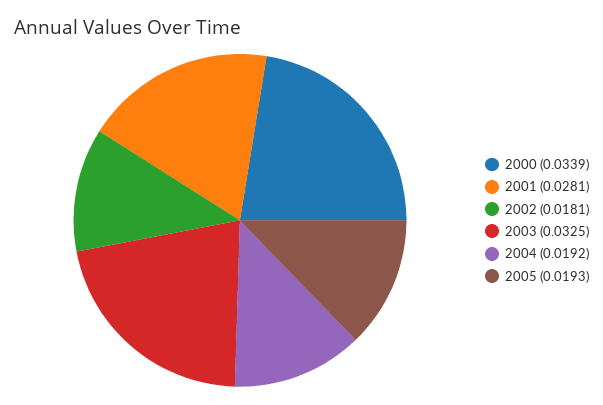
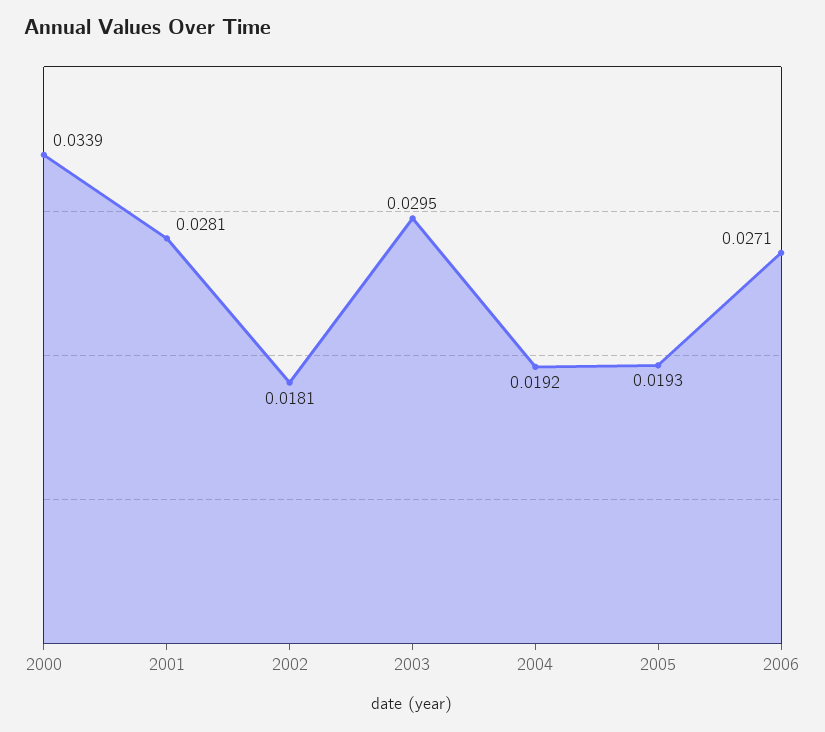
2003: 0.0325 -> 0.0295
2006: none -> 0.0271

